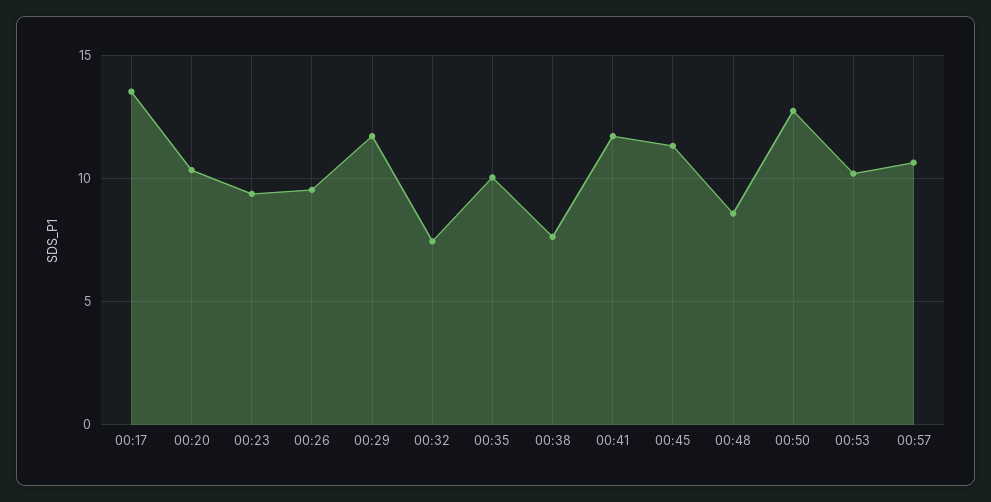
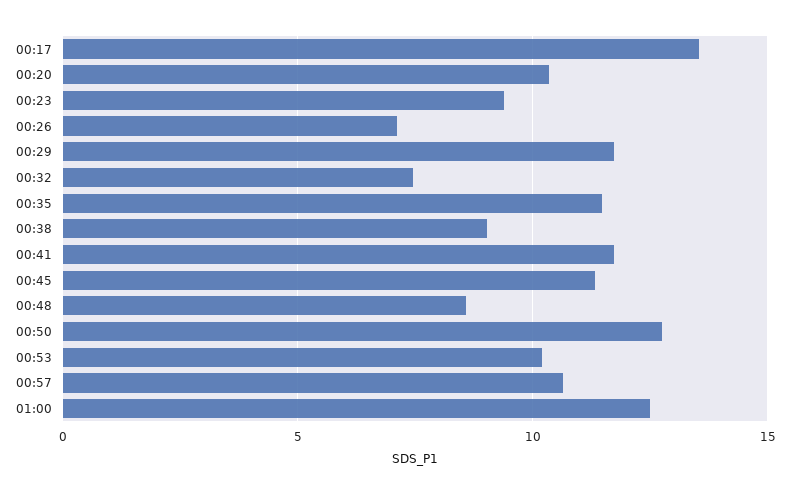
00:26: 9.5 -> 7
00:35: 10 -> 11.5
00:38: 7.5 -> 9
01:00: none -> 12.5

